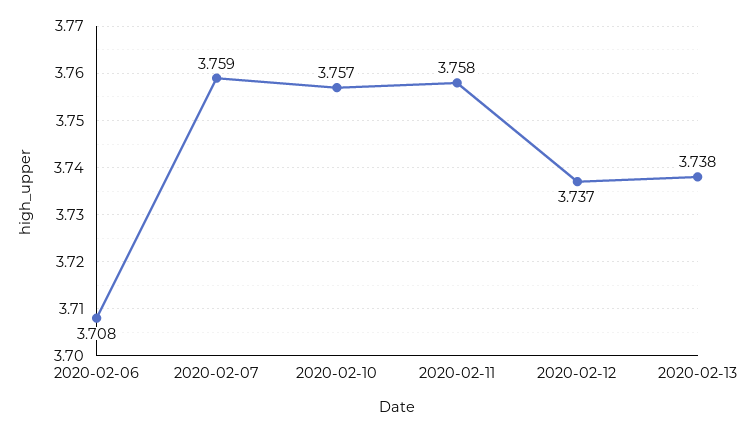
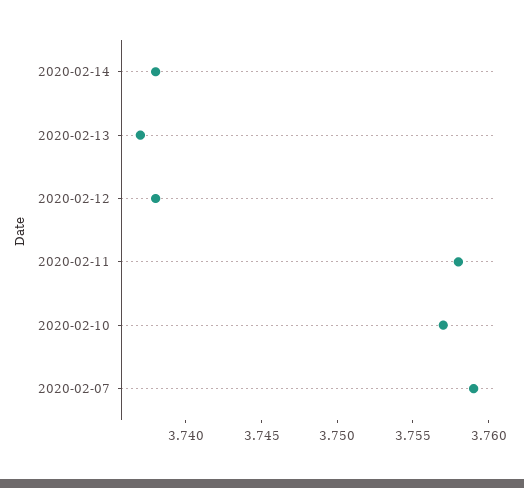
2020-02-06: 3.708 -> none
2020-02-12: 3.737 -> 3.738
2020-02-13: 3.738 -> 3.737
2020-02-14: none -> 3.738

